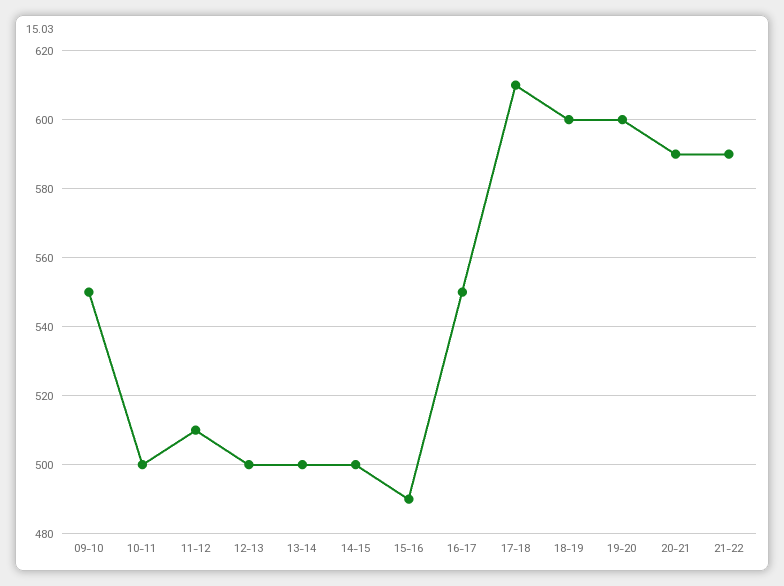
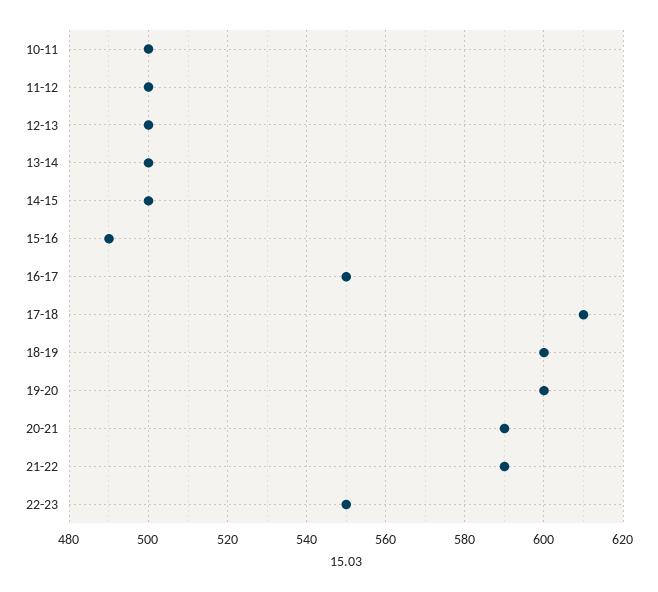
09-10: 550 -> none
11-12: 510 -> 500
22-23: none -> 550

